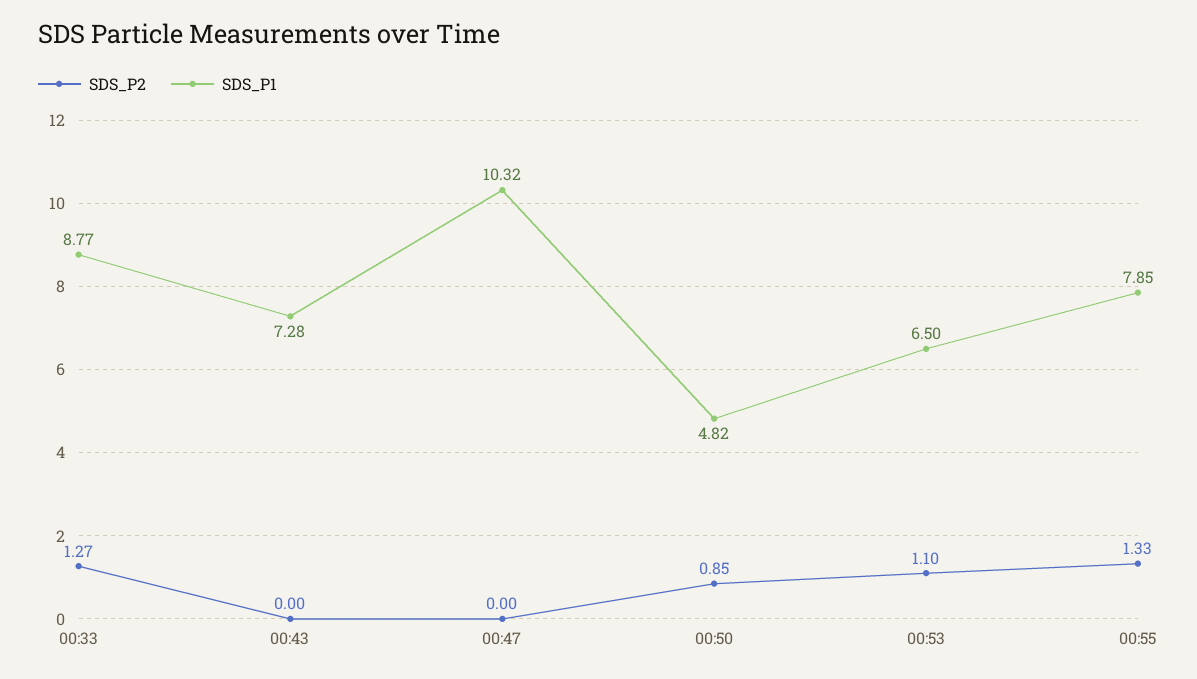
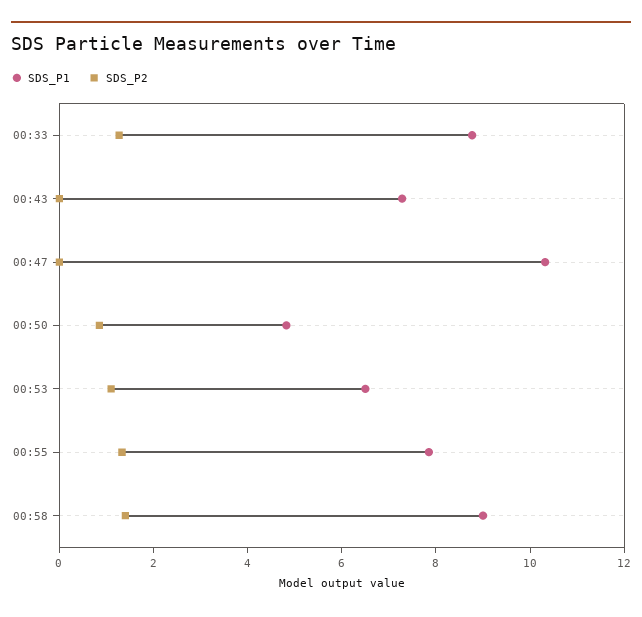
SDS_P1, 00:58: none -> 9
SDS_P2, 00:58: none -> 1.5

